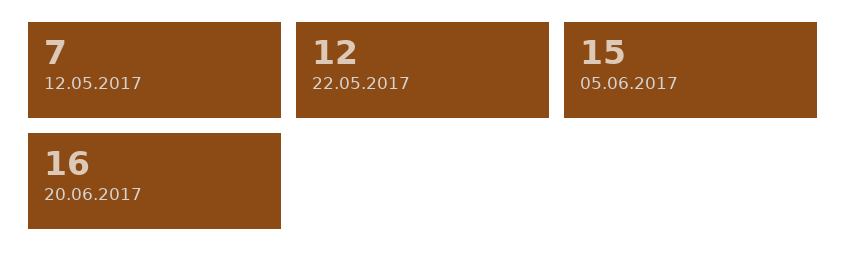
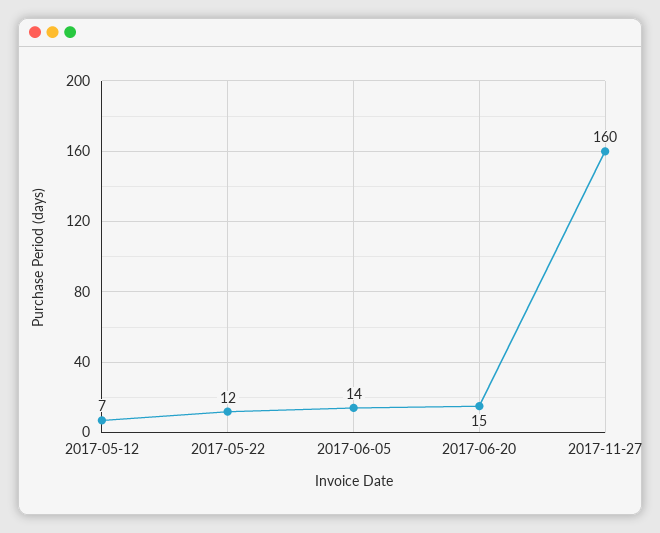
05.06.2017: 15 -> 14
20.06.2017: 16 -> 15
2017-11-27: none -> 160

